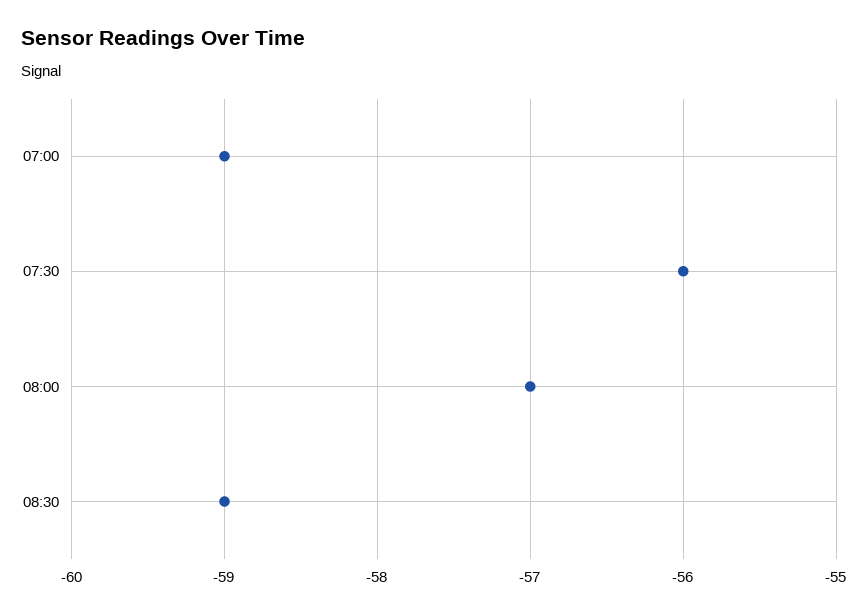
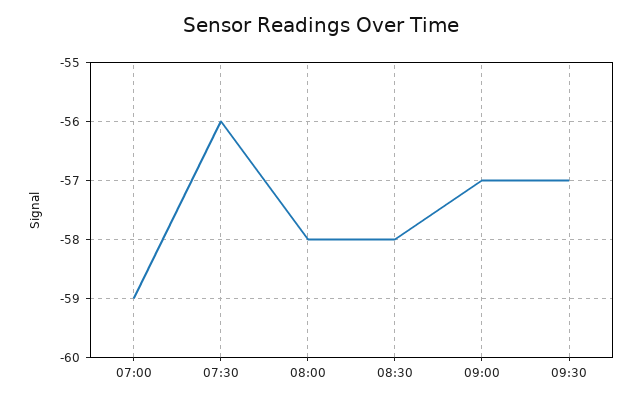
08:00: -57 -> -58
08:30: -59 -> -58
09:00: none -> -57
09:30: none -> -57

